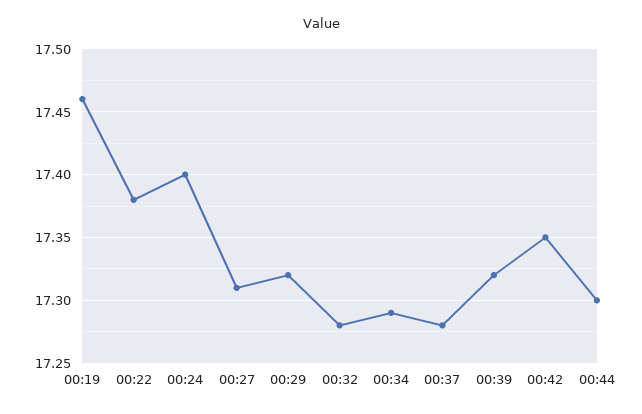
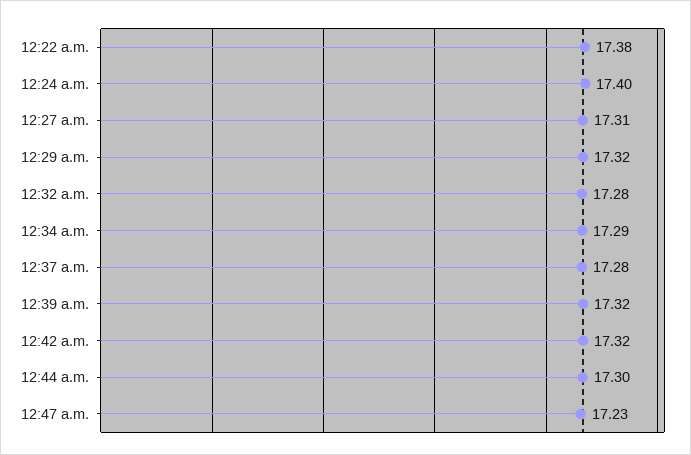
00:19: 17.46 -> none
00:42: 17.35 -> 17.32
12:47 a.m.: none -> 17.23

